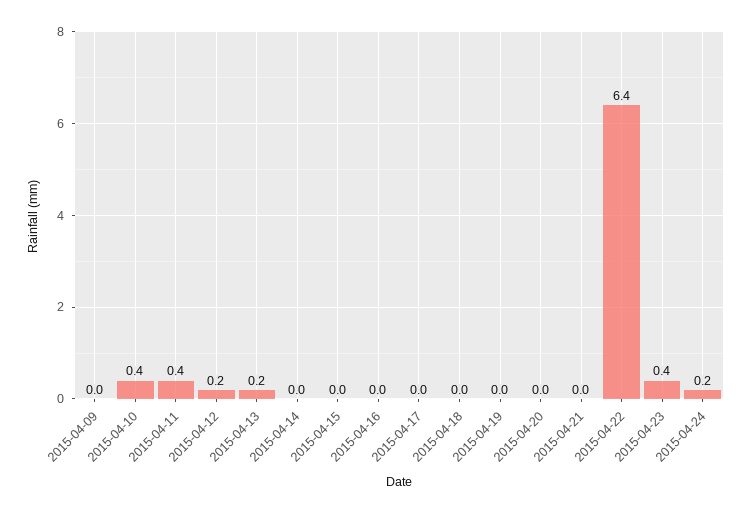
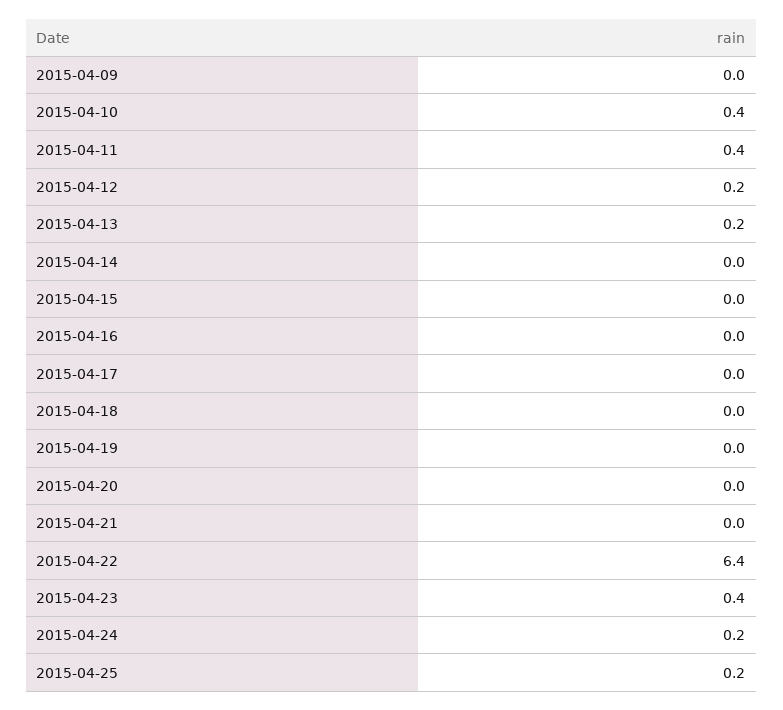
2015-04-25: none -> 0.2

